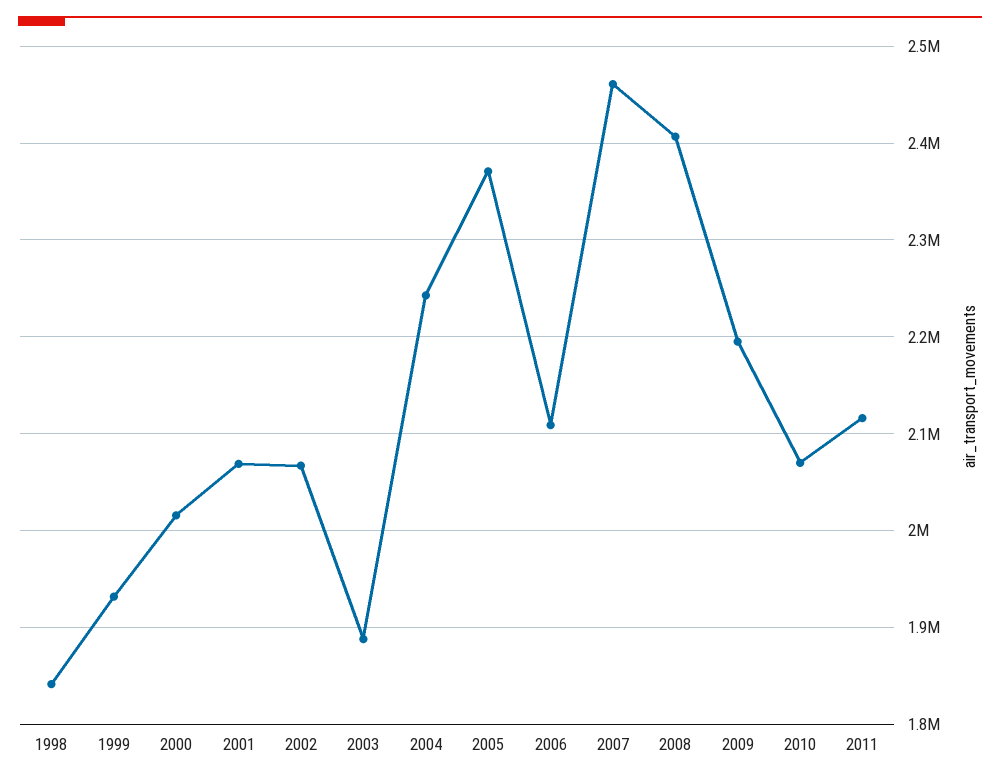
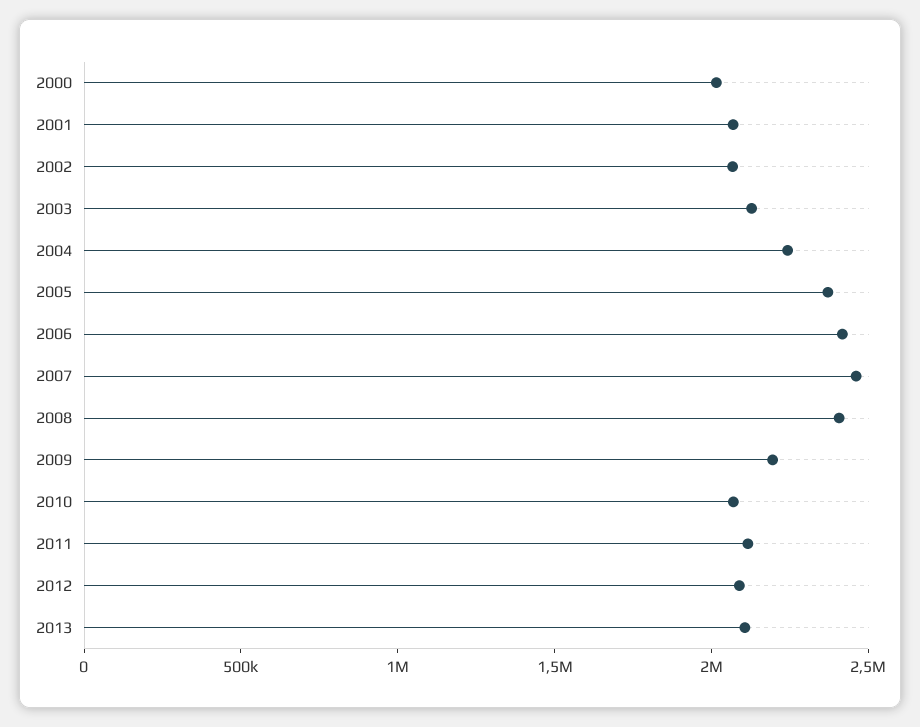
1998: 1840000 -> none
1999: 1930000 -> none
2003: 1890000 -> 2100000
2006: 2110000 -> 2400000
2012: none -> 2100000
2013: none -> 2100000

